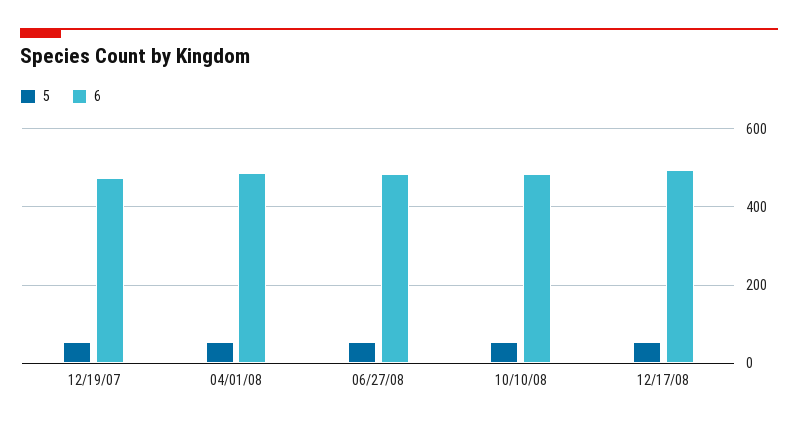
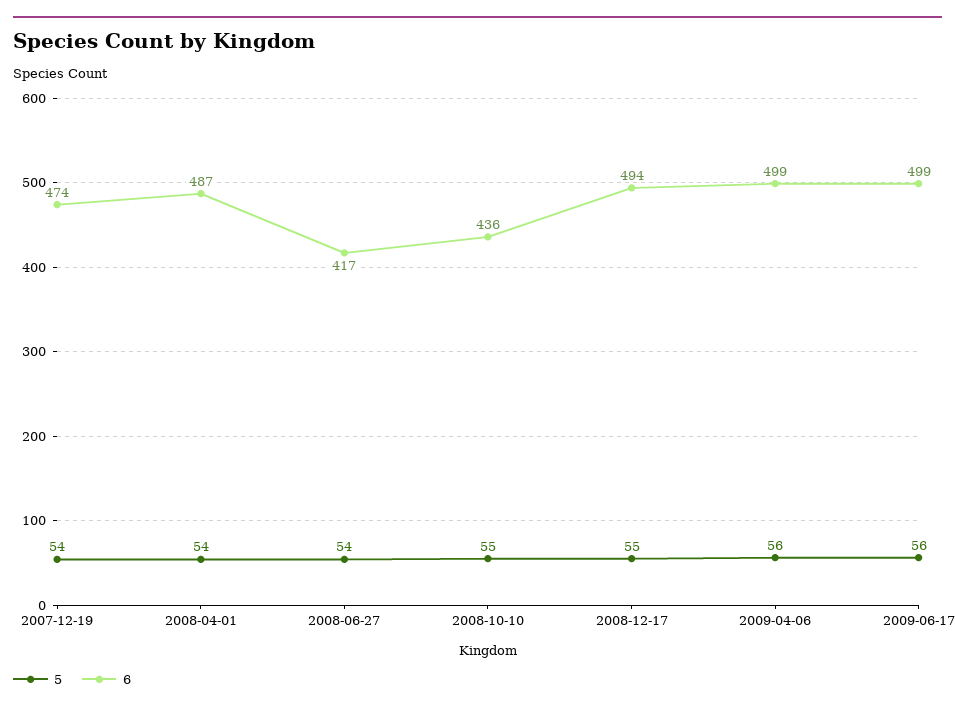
6, 06/27/08: 480 -> 417
6, 10/10/08: 480 -> 436
5, 2009-04-06: none -> 56
6, 2009-04-06: none -> 499
5, 2009-06-17: none -> 56
6, 2009-06-17: none -> 499

